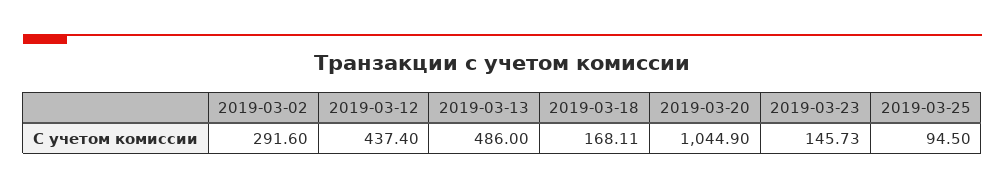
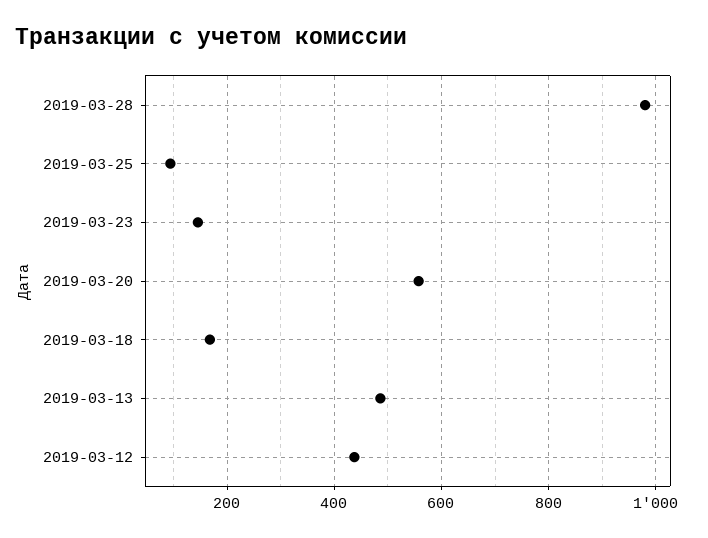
2019-03-02: 291.6 -> none
2019-03-20: 1044.9 -> 560
2019-03-28: none -> 980

